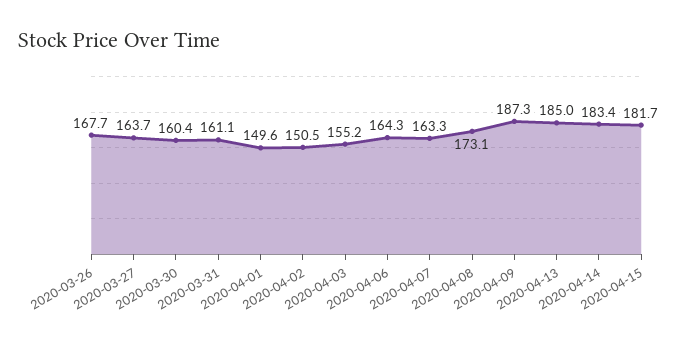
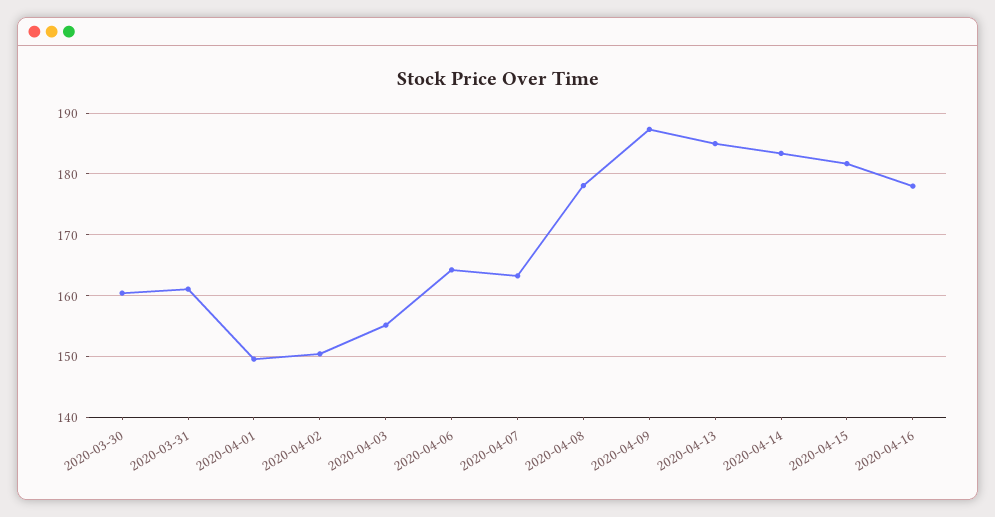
2020-03-26: 167.7 -> none
2020-03-27: 163.7 -> none
2020-04-08: 173.1 -> 178
2020-04-16: none -> 178

